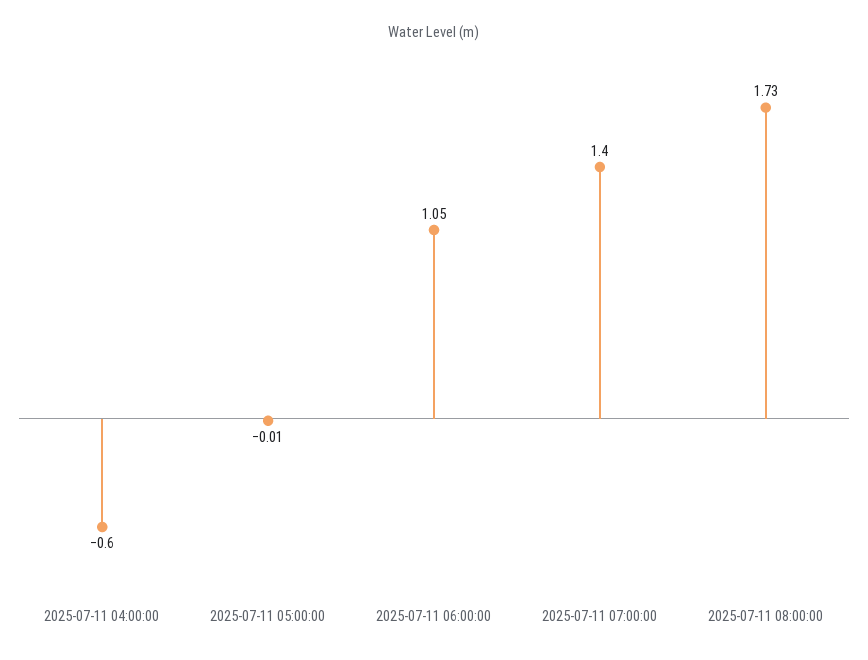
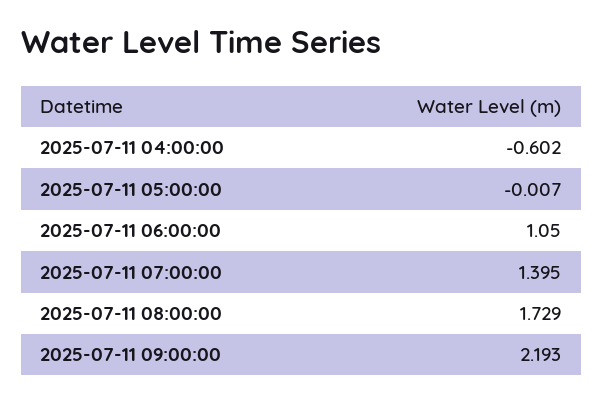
2025-07-11 09:00:00: none -> 2.193

